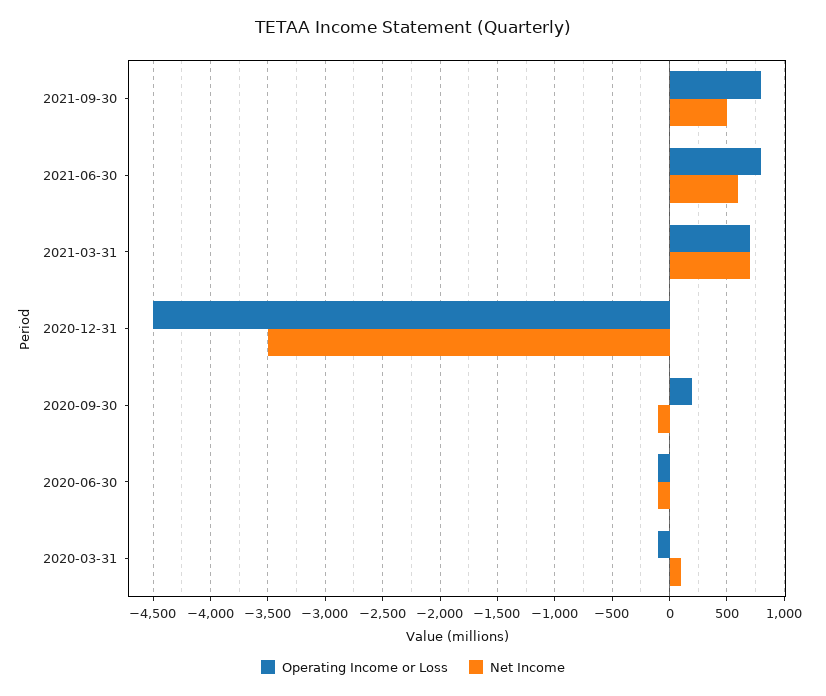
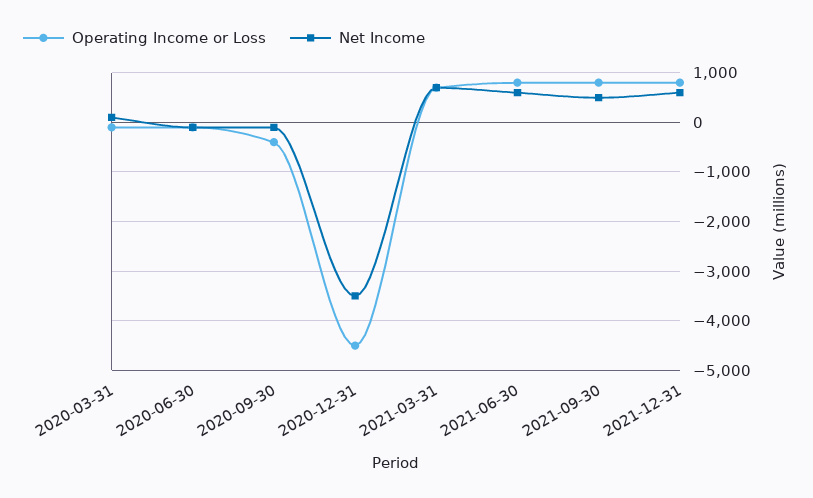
Operating Income or Loss, 2020-09-30: 200 -> -400
Operating Income or Loss, 2021-12-31: none -> 800
Net Income, 2021-12-31: none -> 600

